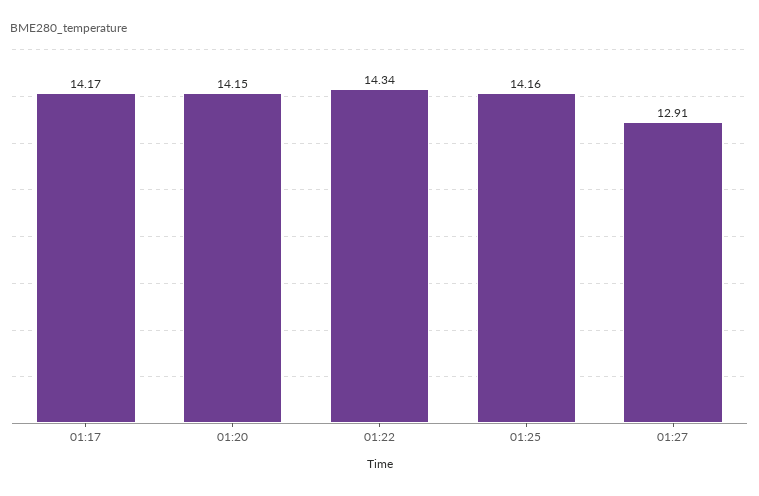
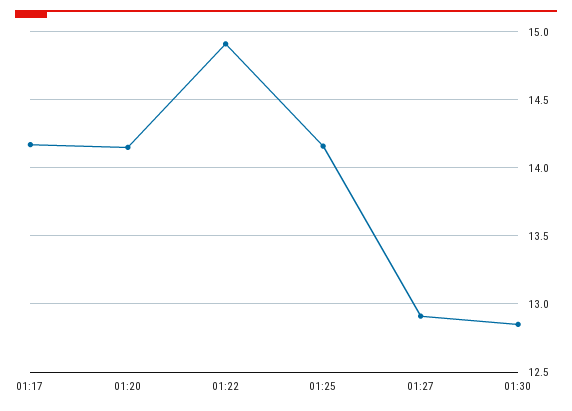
01:22: 14.34 -> 14.9
01:30: none -> 12.85

